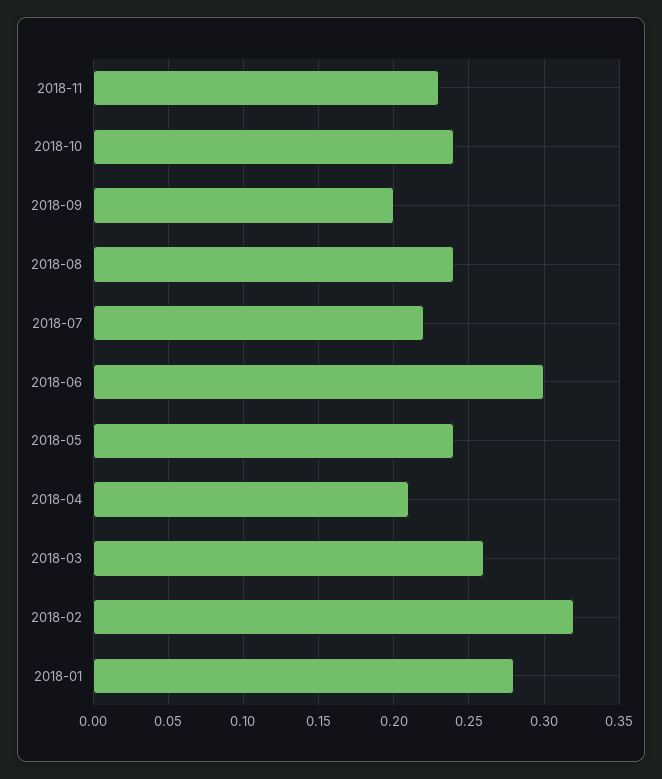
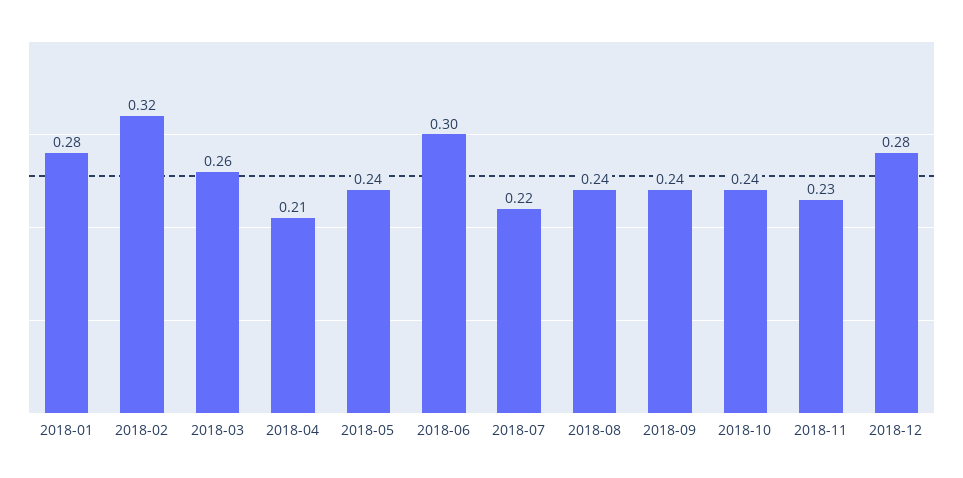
2018-09: 0.2 -> 0.24
2018-12: none -> 0.28

